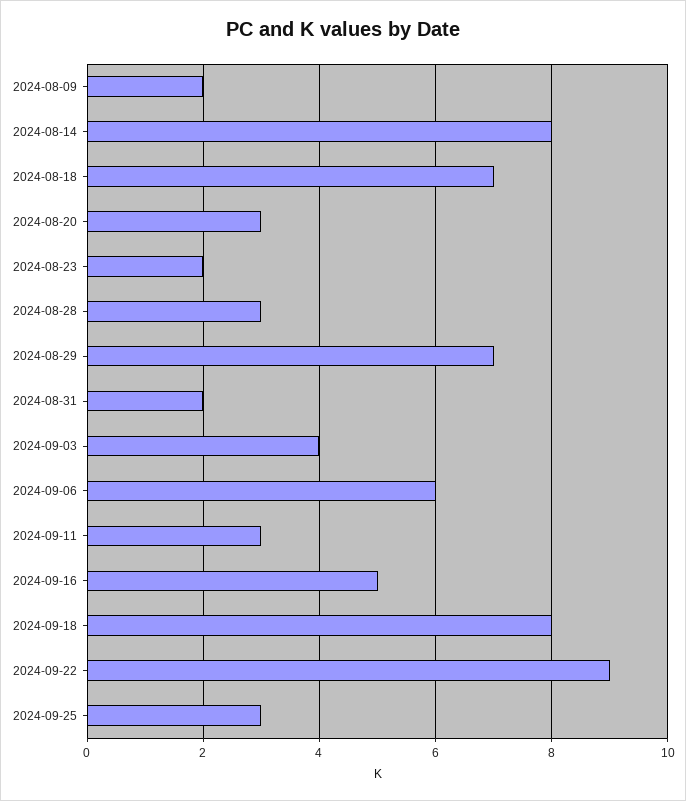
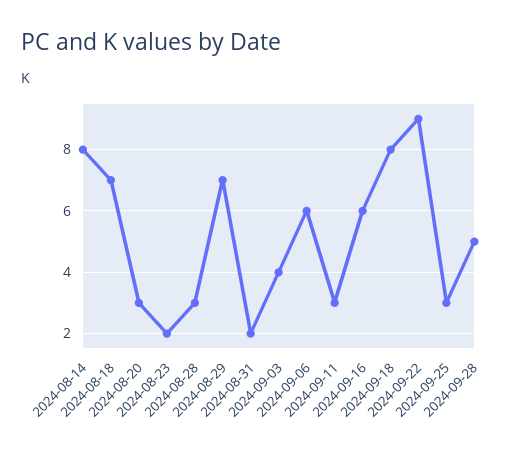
2024-08-09: 2 -> none
2024-09-16: 5 -> 6
2024-09-28: none -> 5

